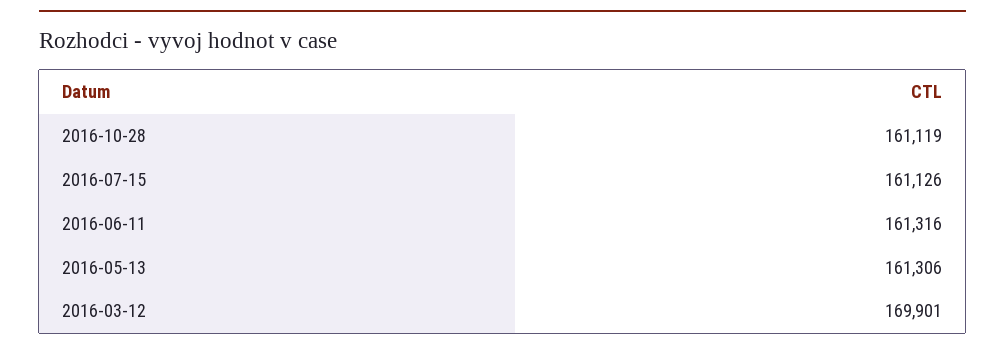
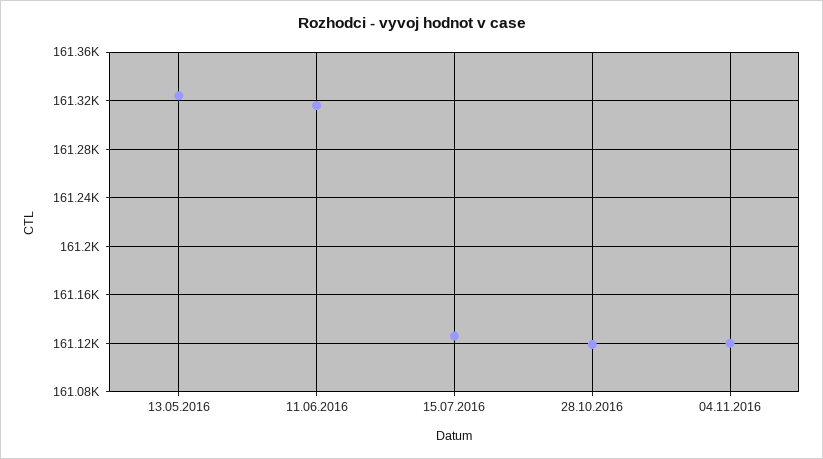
2016-05-13: 161306 -> 161325
2016-03-12: 169901 -> none
04.11.2016: none -> 161120

